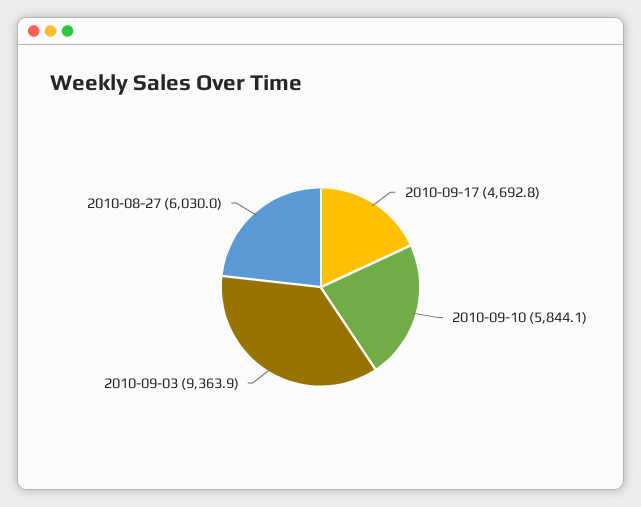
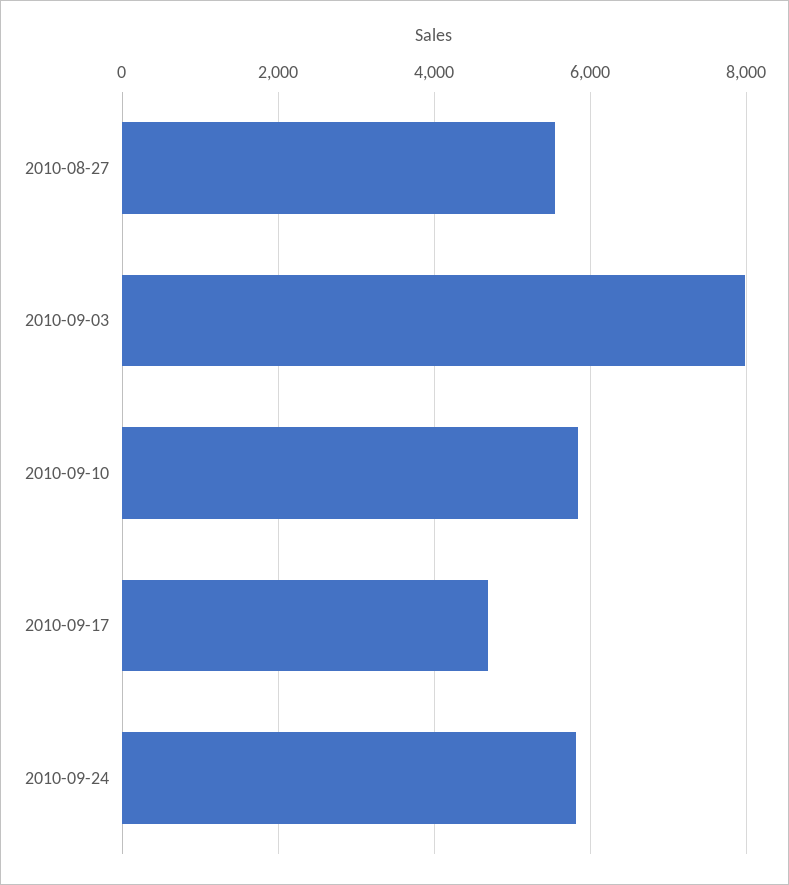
2010-09-03: 9363.9 -> 8000
2010-08-27: 6030 -> 5600
2010-09-24: none -> 5800

